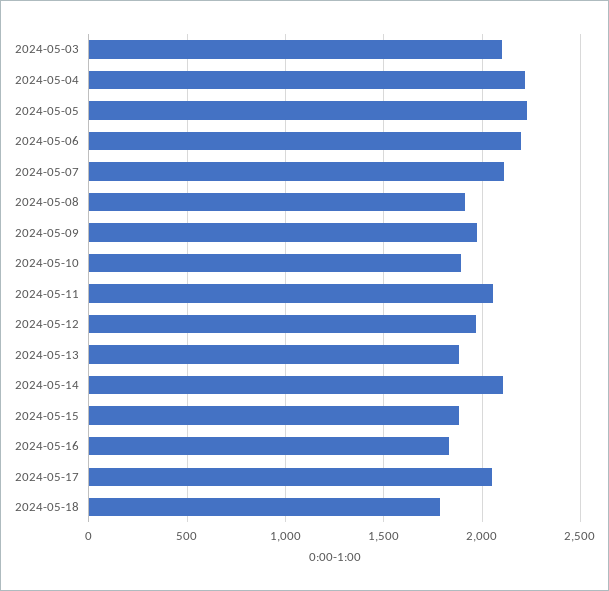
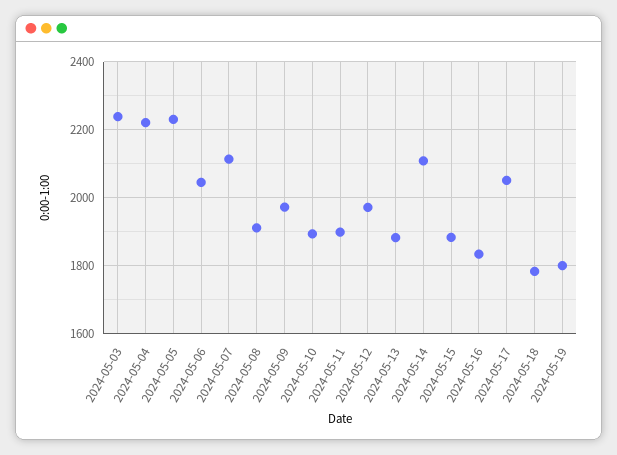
2024-05-03: 2100 -> 2240
2024-05-06: 2200 -> 2040
2024-05-11: 2050 -> 1900
2024-05-19: none -> 1800

